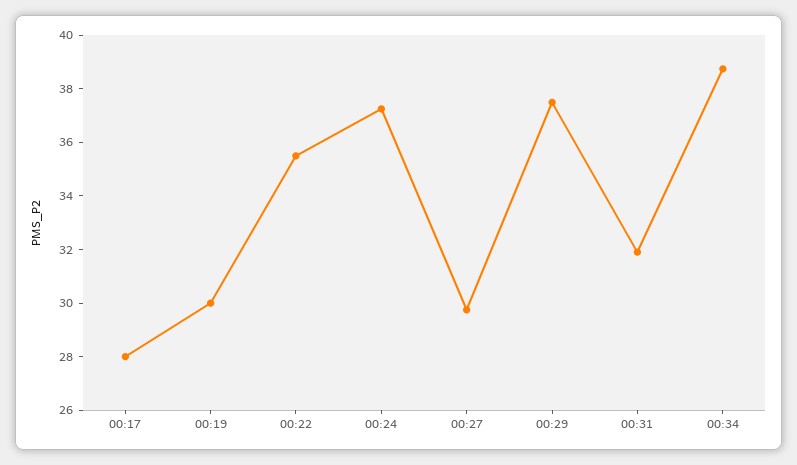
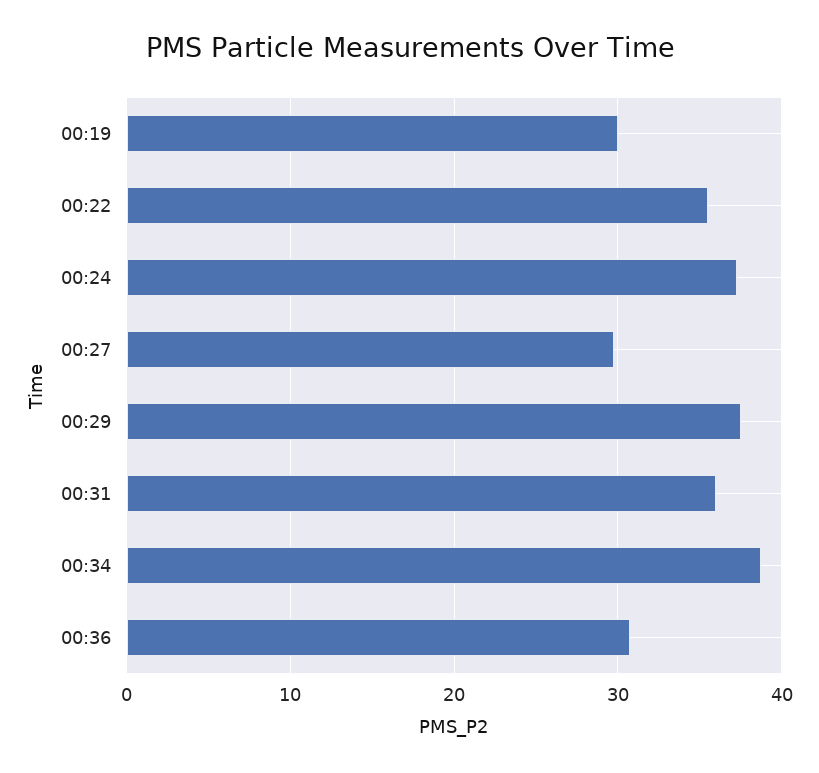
00:17: 28 -> none
00:31: 32 -> 36
00:36: none -> 31

